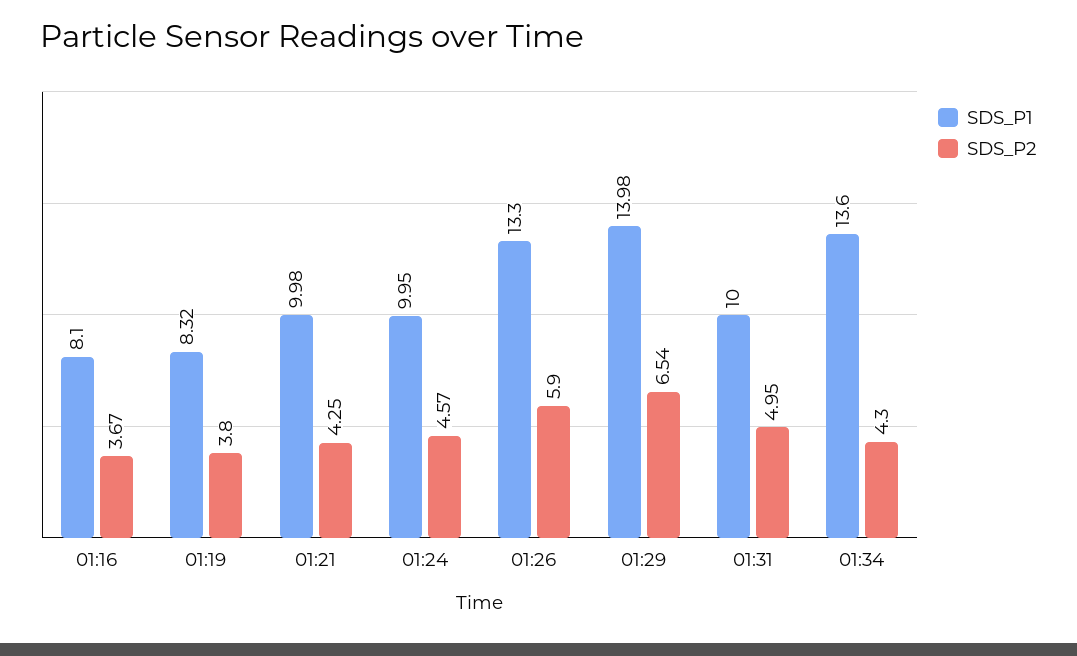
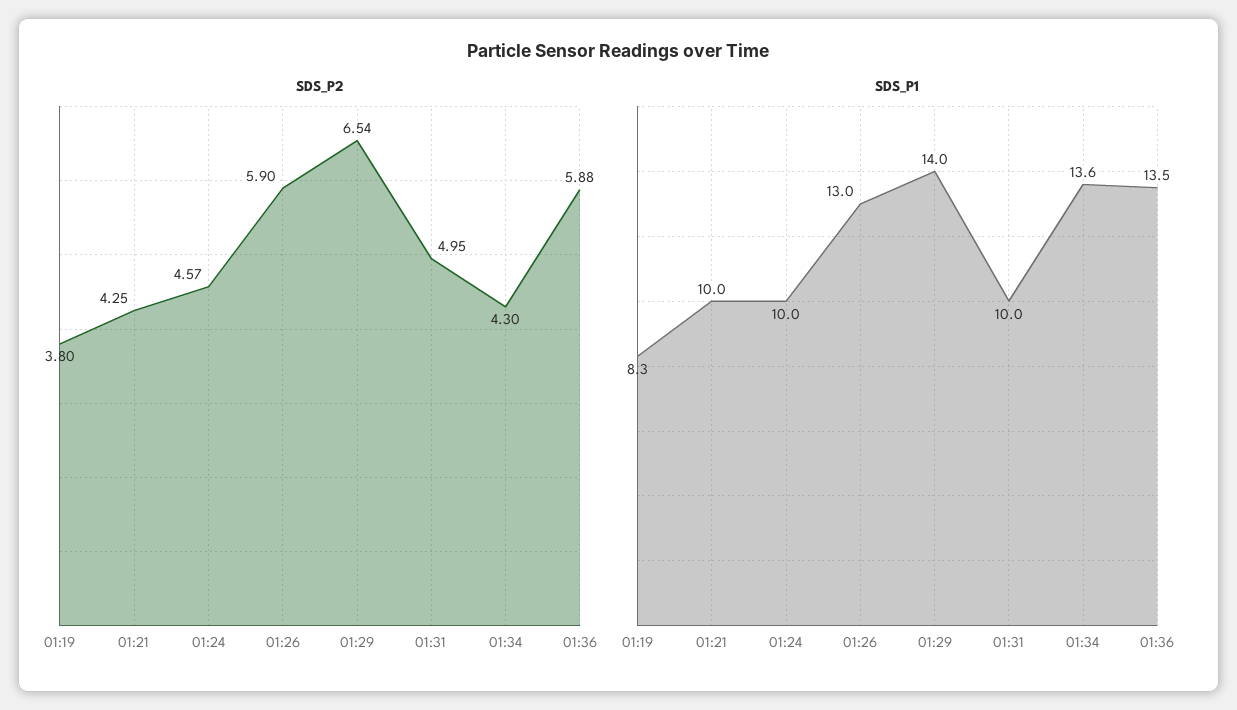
SDS_P1, 01:16: 8.1 -> none
SDS_P2, 01:16: 3.67 -> none
SDS_P1, 01:26: 13.3 -> 13
SDS_P2, 01:36: none -> 5.88
SDS_P1, 01:36: none -> 13.5

